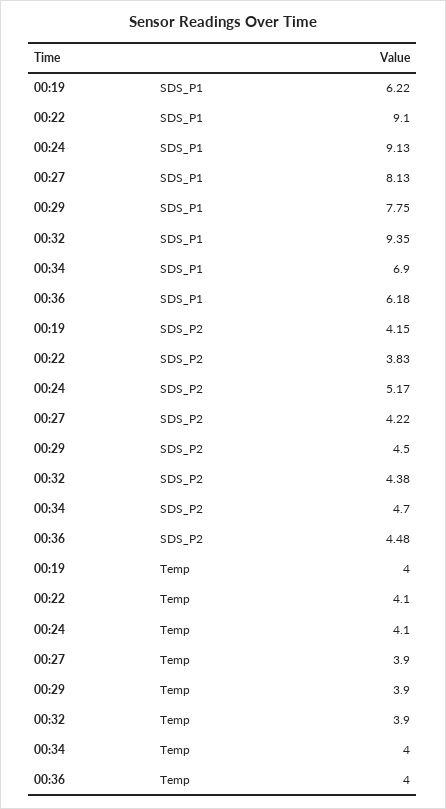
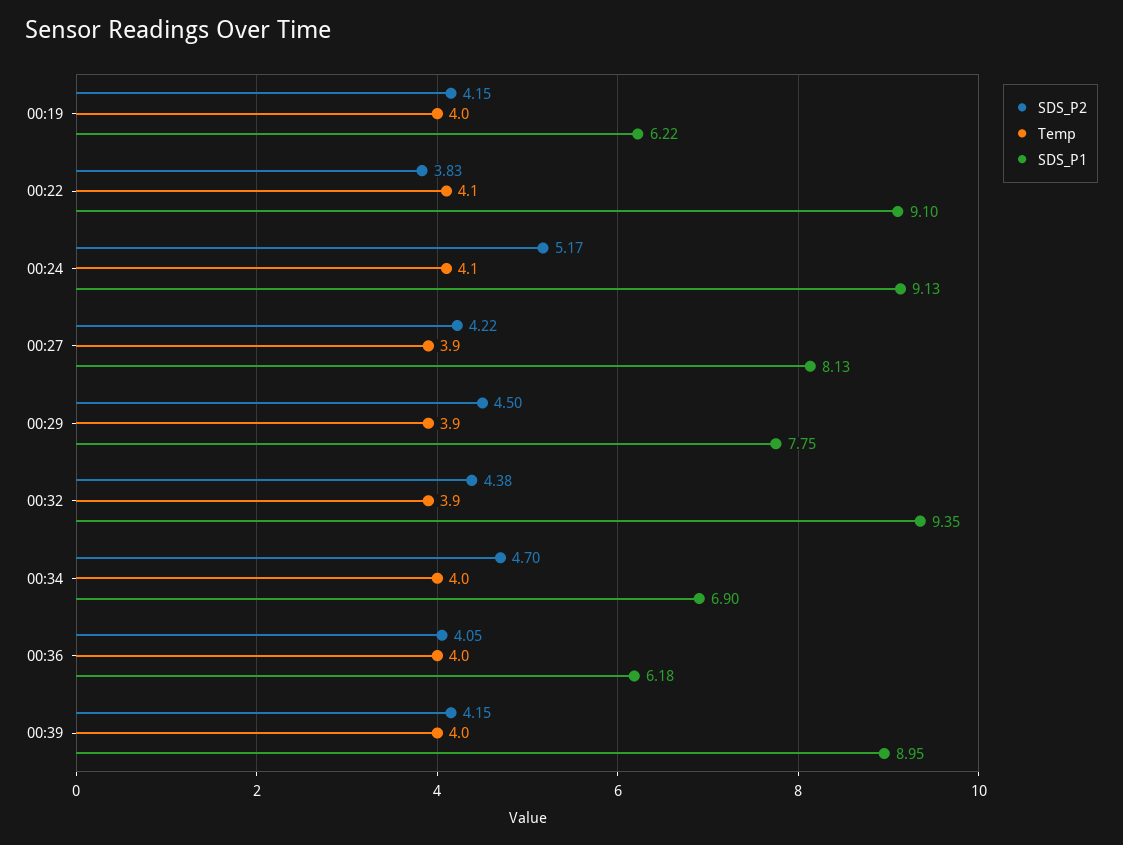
SDS_P2, 00:36: 4.48 -> 4.05
SDS_P2, 00:39: none -> 4.15
Temp, 00:39: none -> 4
SDS_P1, 00:39: none -> 8.95

